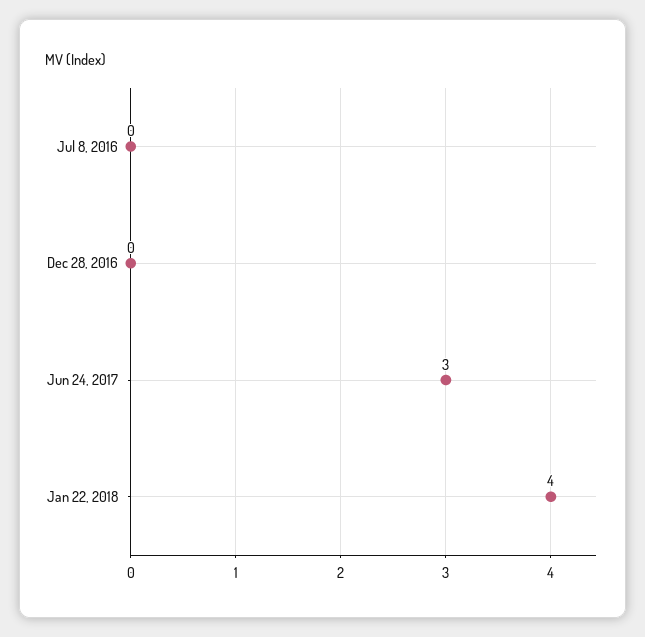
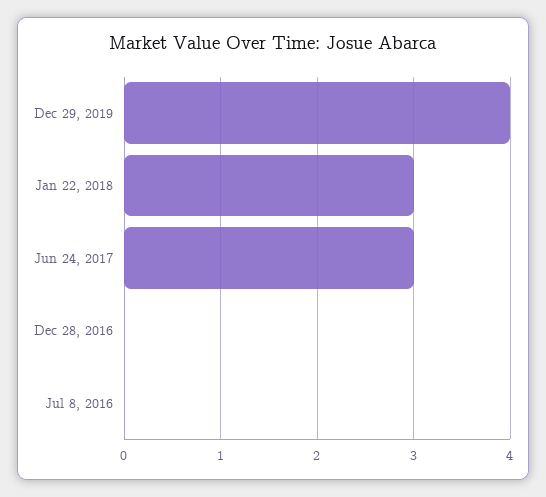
Jan 22, 2018: 4 -> 3
Dec 29, 2019: none -> 4

